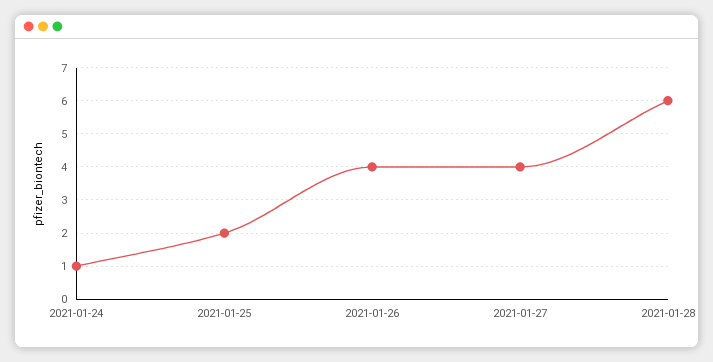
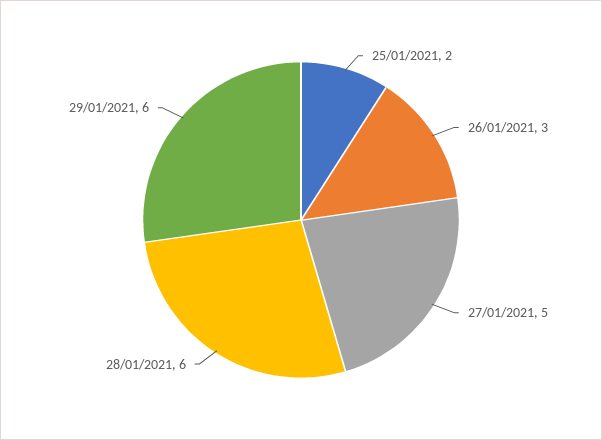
2021-01-24: 1 -> none
2021-01-26: 4 -> 3
2021-01-27: 4 -> 5
29/01/2021: none -> 6

